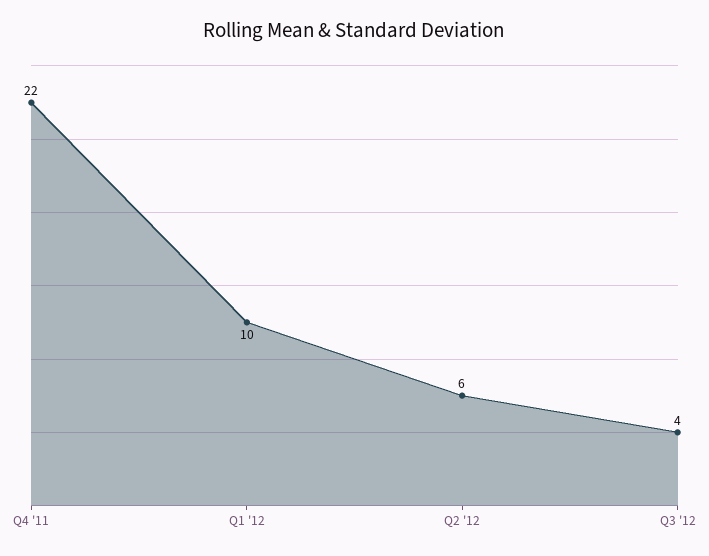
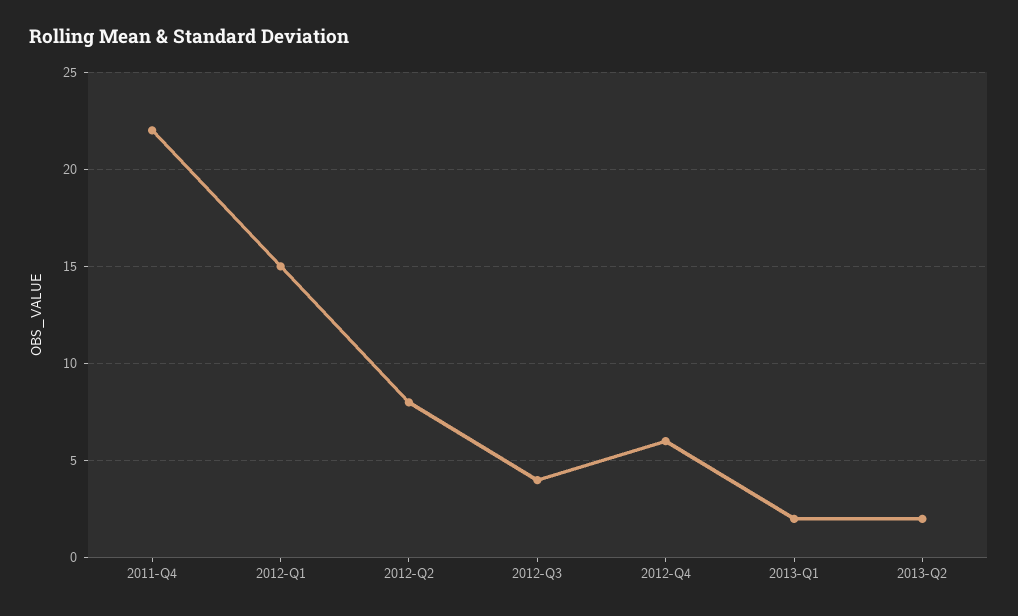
Q1 '12: 10 -> 15
Q2 '12: 6 -> 8
2012-Q4: none -> 6
2013-Q1: none -> 2
2013-Q2: none -> 2

